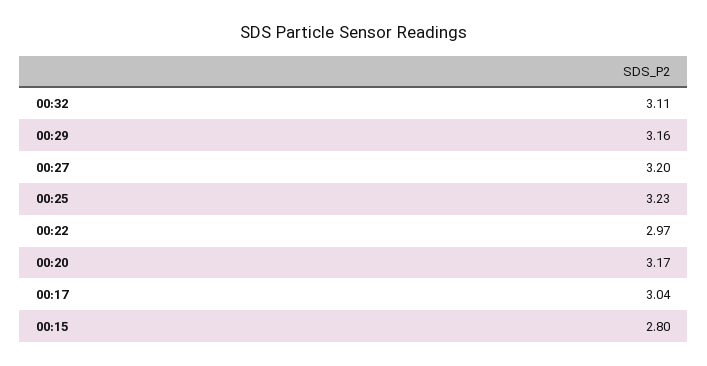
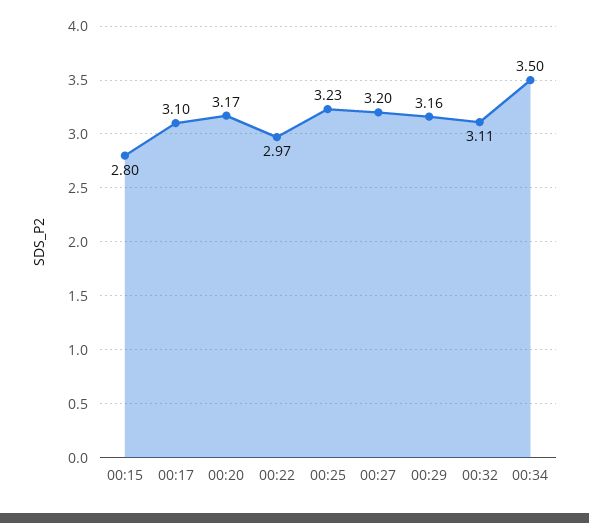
00:17: 3.04 -> 3.1
00:34: none -> 3.5

